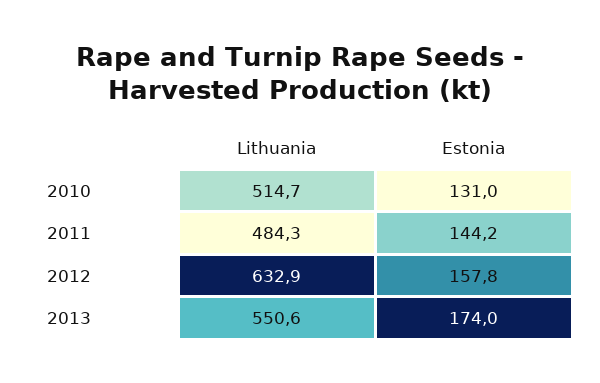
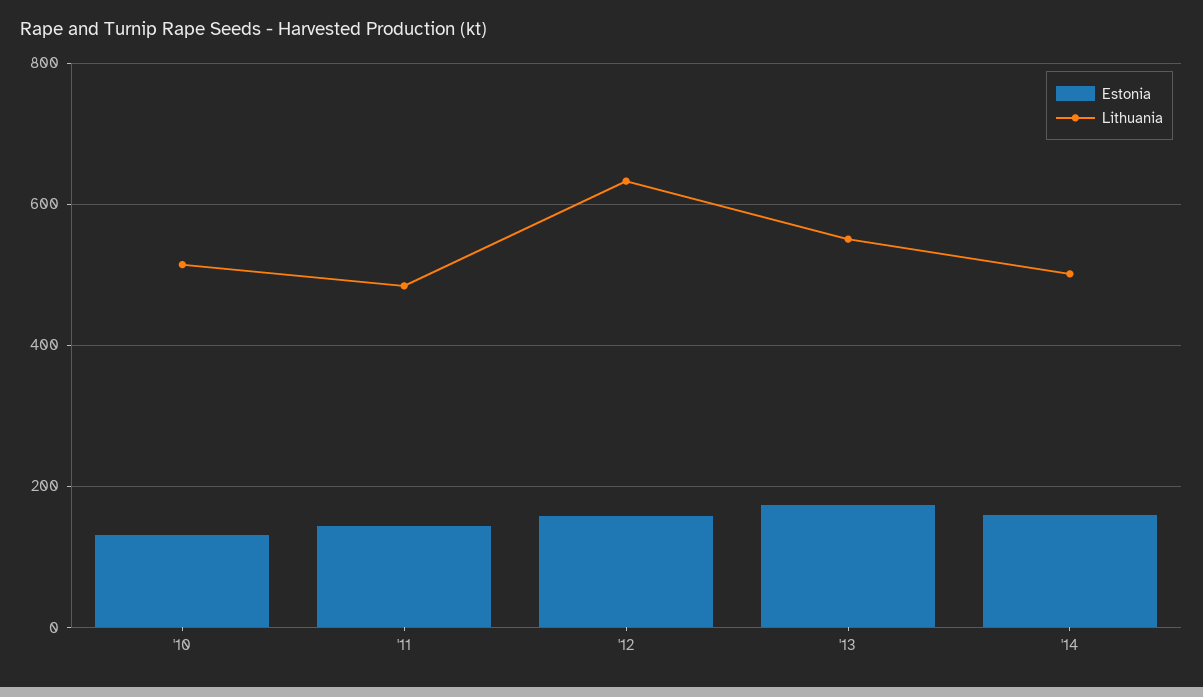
Estonia, '14: none -> 160
Lithuania, '14: none -> 500

